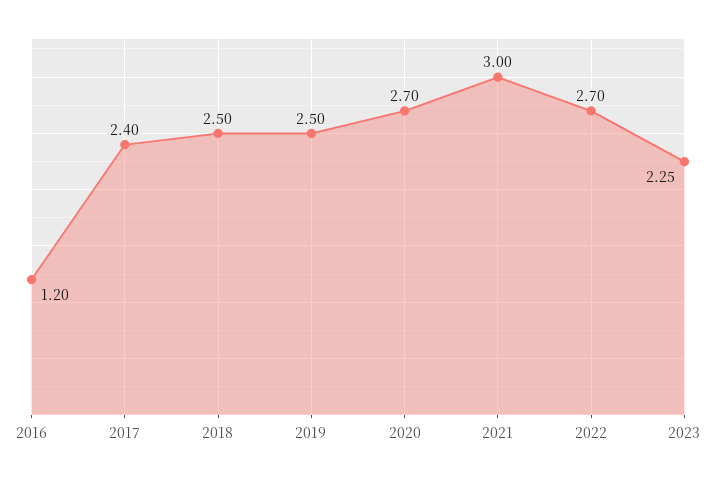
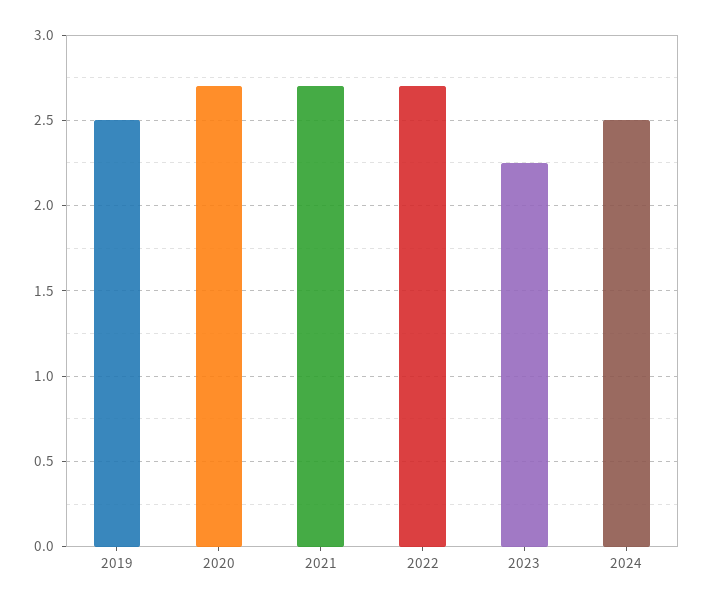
2016: 1.2 -> none
2017: 2.4 -> none
2018: 2.5 -> none
2021: 3 -> 2.7
2024: none -> 2.5

